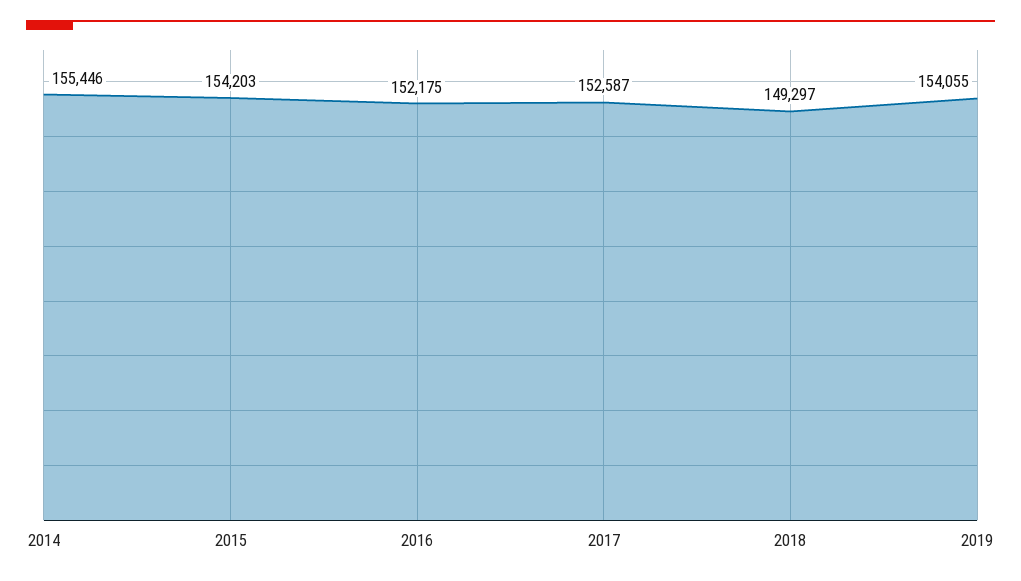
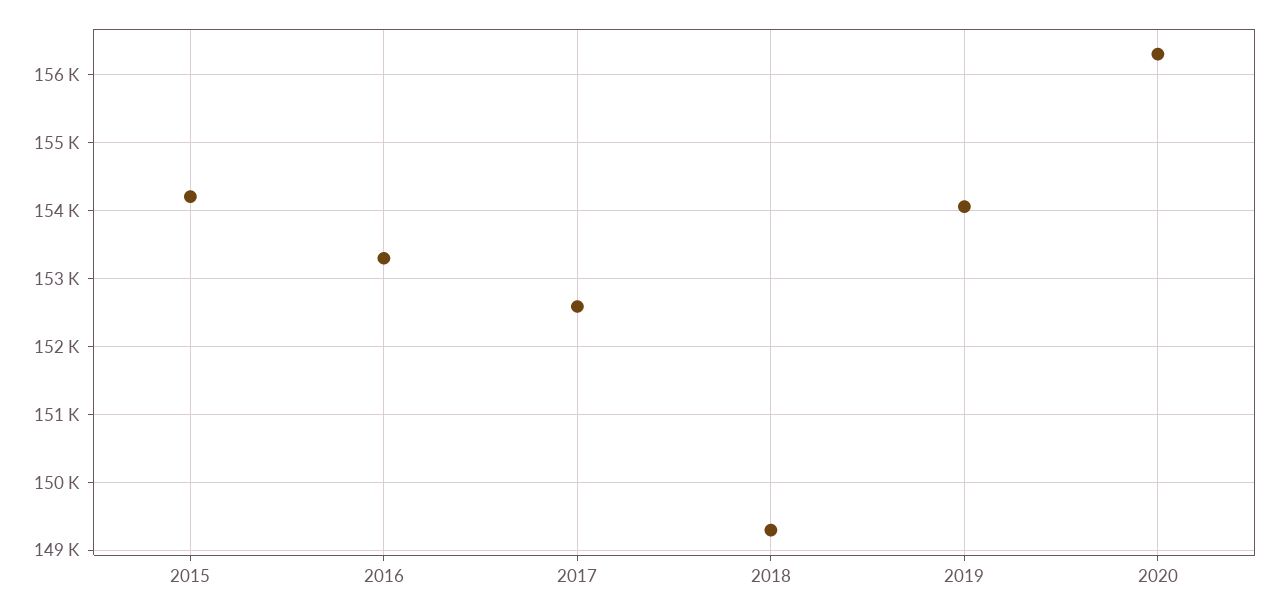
2014: 155446 -> none
2016: 152175 -> 153300
2020: none -> 156300

